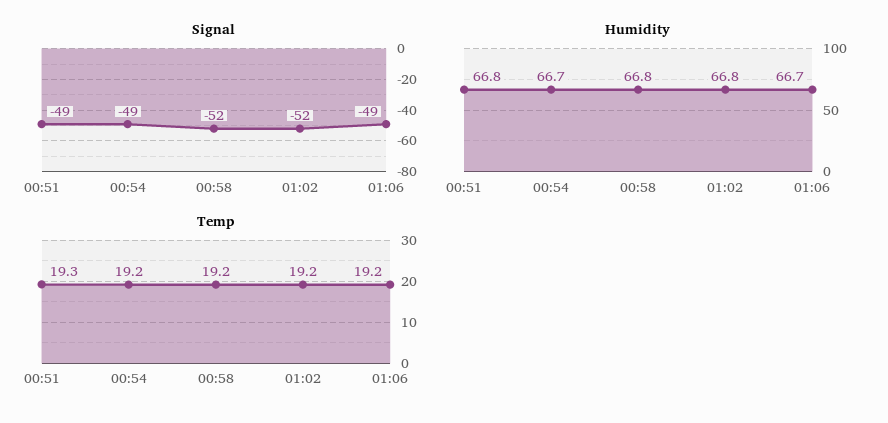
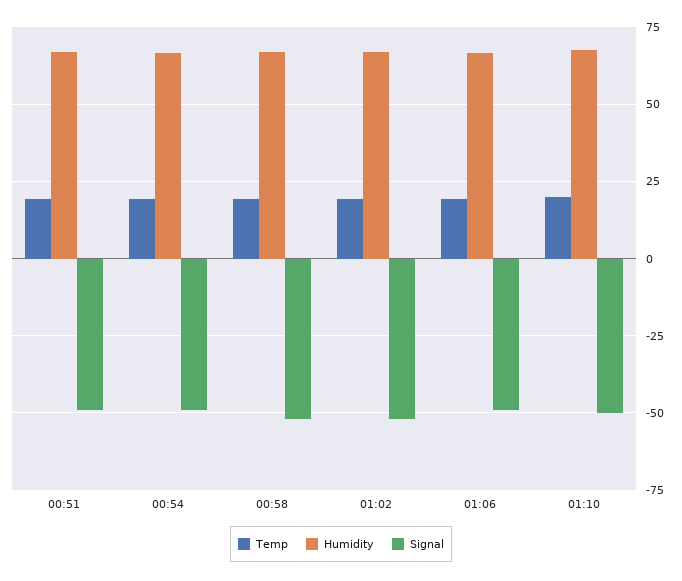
Temp, 01:10: none -> 20
Humidity, 01:10: none -> 67.5
Signal, 01:10: none -> -50

